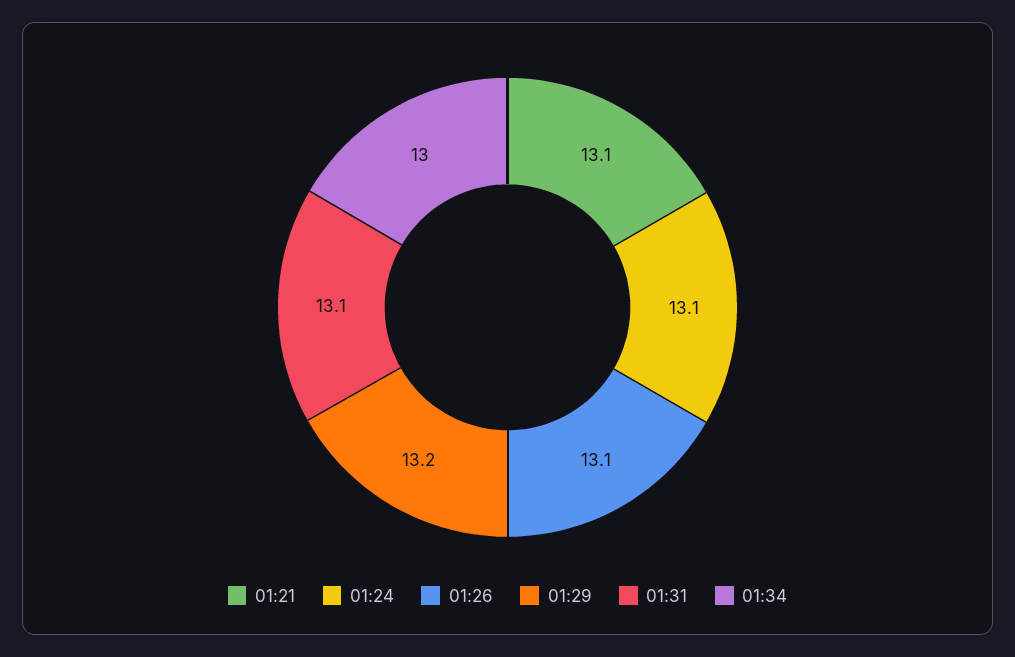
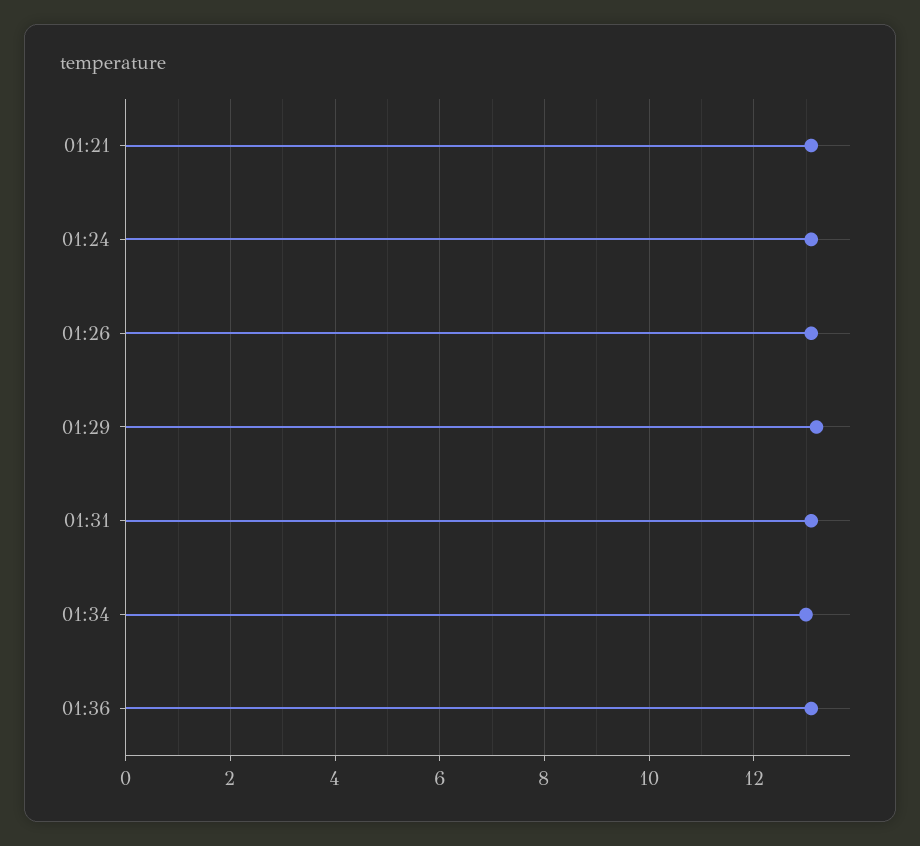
01:36: none -> 13

